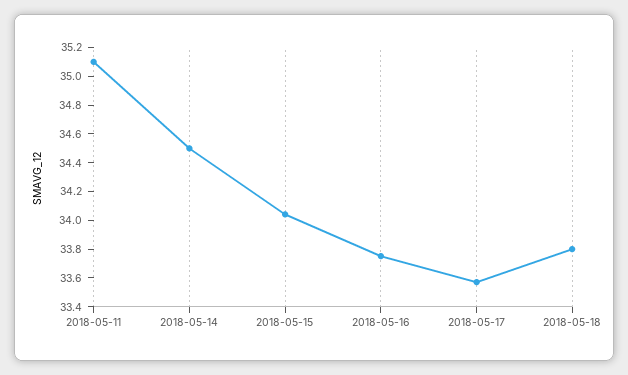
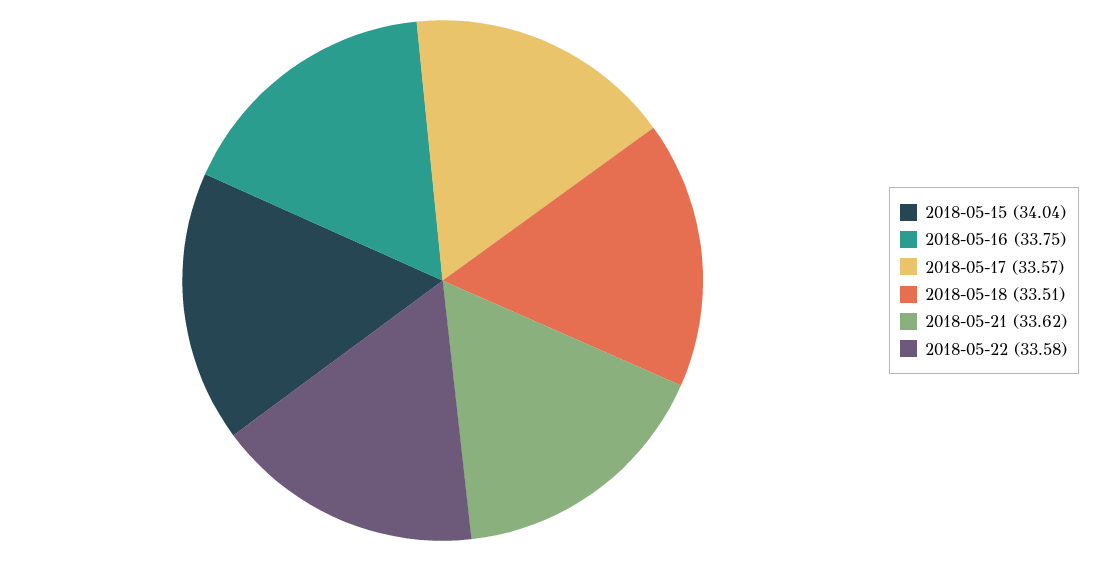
2018-05-11: 35.1 -> none
2018-05-14: 34.5 -> none
2018-05-18: 33.8 -> 33.51
2018-05-21: none -> 33.62
2018-05-22: none -> 33.58

